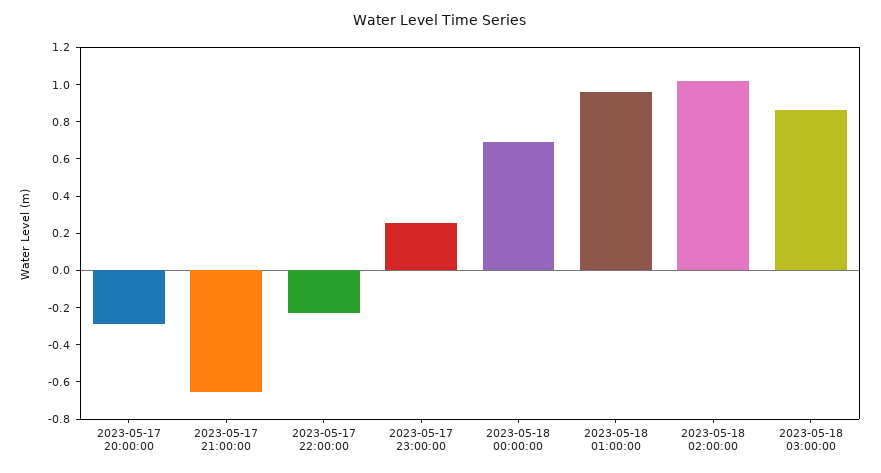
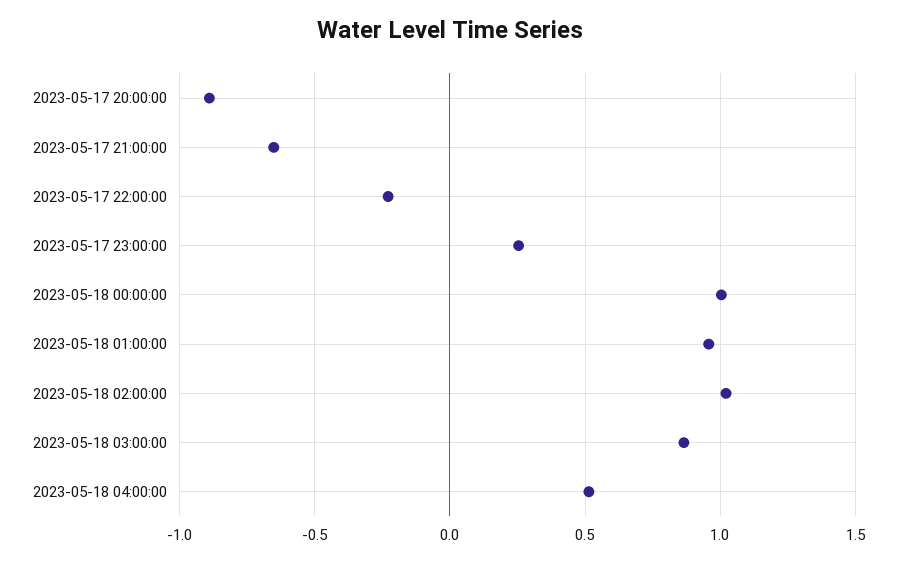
2023-05-17 20:00:00: -0.3 -> -0.9
2023-05-18 00:00:00: 0.7 -> 1
2023-05-18 04:00:00: none -> 0.5

